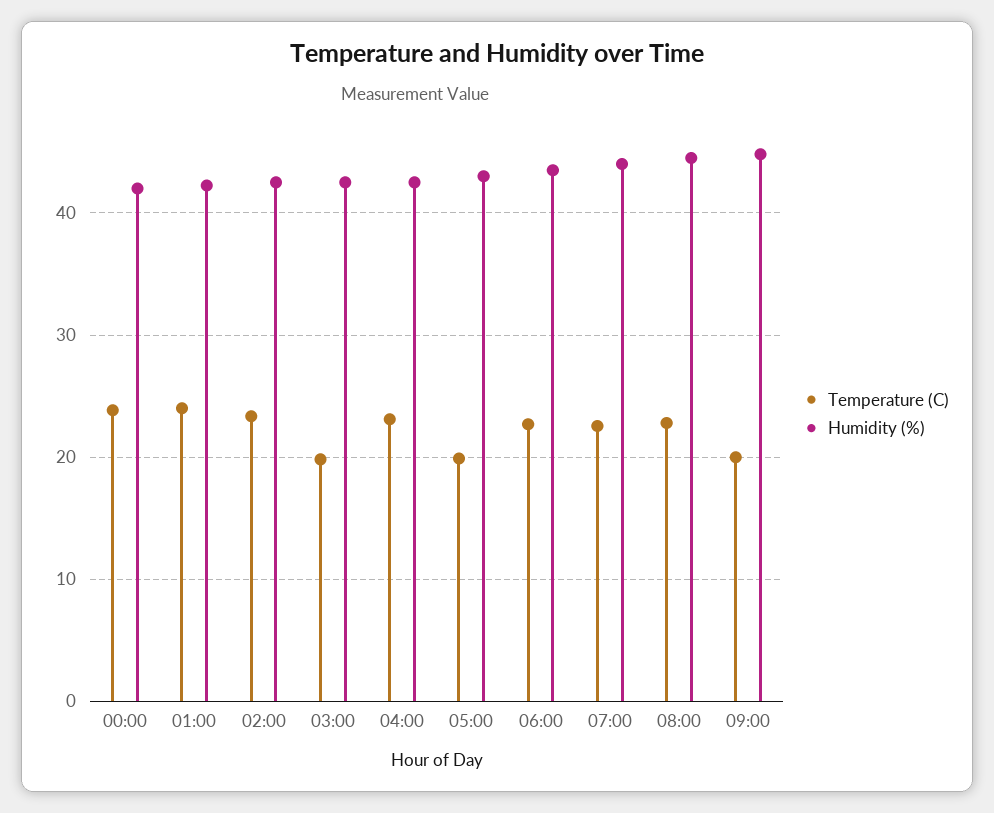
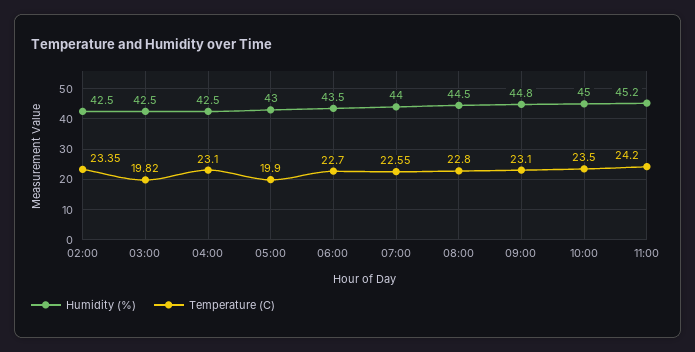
Temperature (C), 00:00: 24 -> none
Humidity (%), 00:00: 42 -> none
Temperature (C), 01:00: 24 -> none
Humidity (%), 01:00: 42 -> none
Temperature (C), 09:00: 20 -> 23.1
Humidity (%), 10:00: none -> 45
Temperature (C), 10:00: none -> 23.5
Humidity (%), 11:00: none -> 45.2
Temperature (C), 11:00: none -> 24.2

